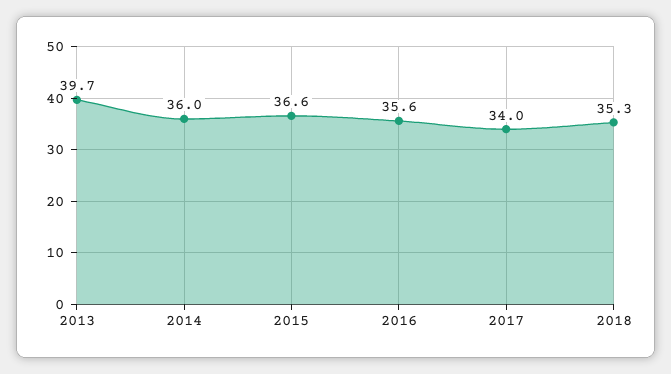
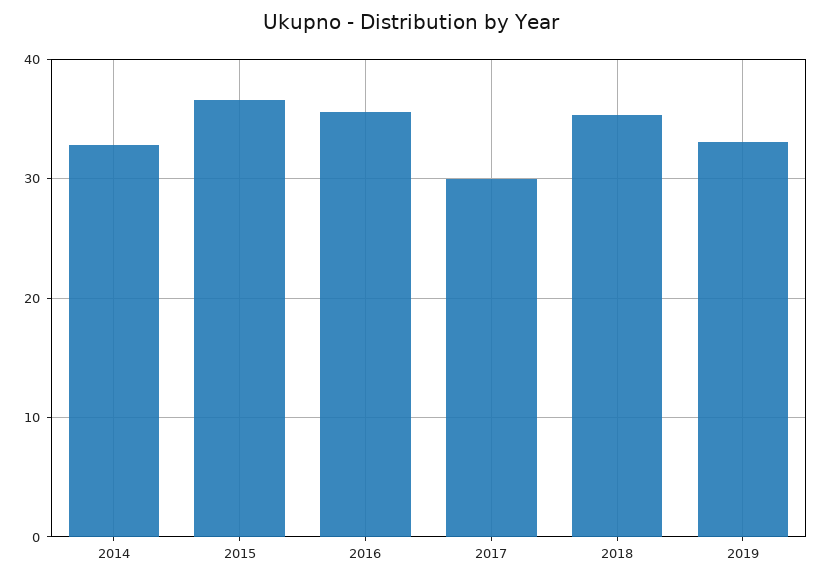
2013: 39.7 -> none
2014: 36 -> 33
2017: 34 -> 30
2019: none -> 33

